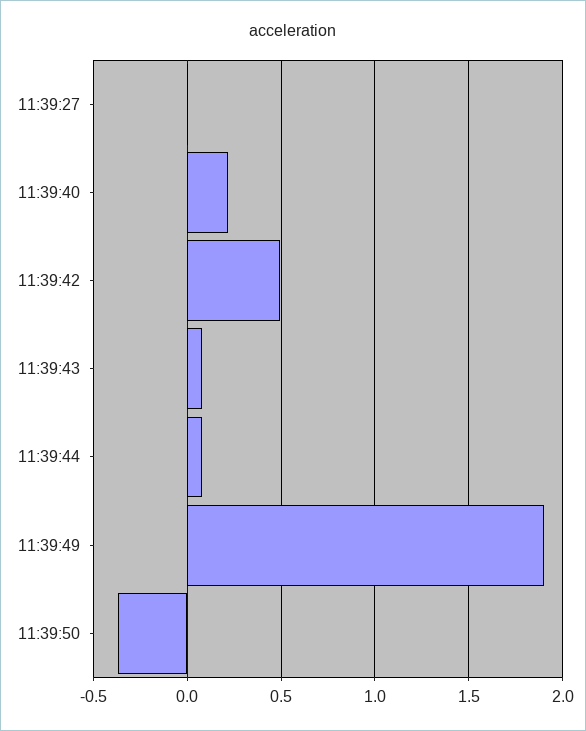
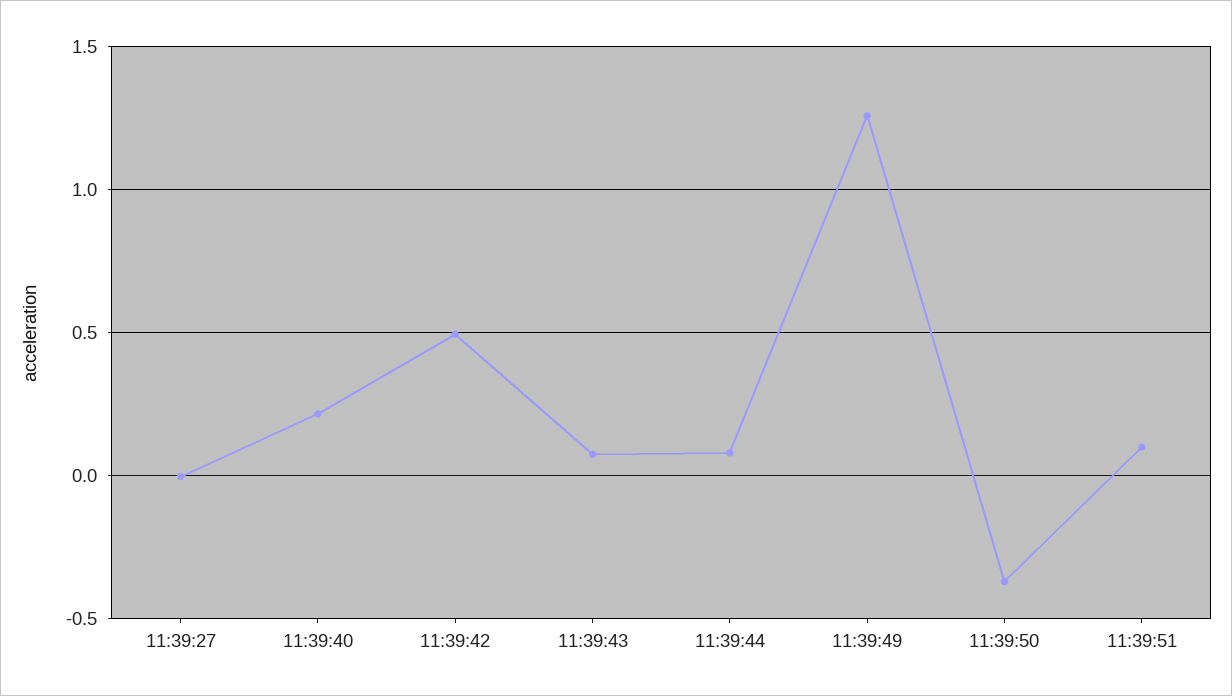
11:39:49: 1.9 -> 1.25
11:39:51: none -> 0.1

